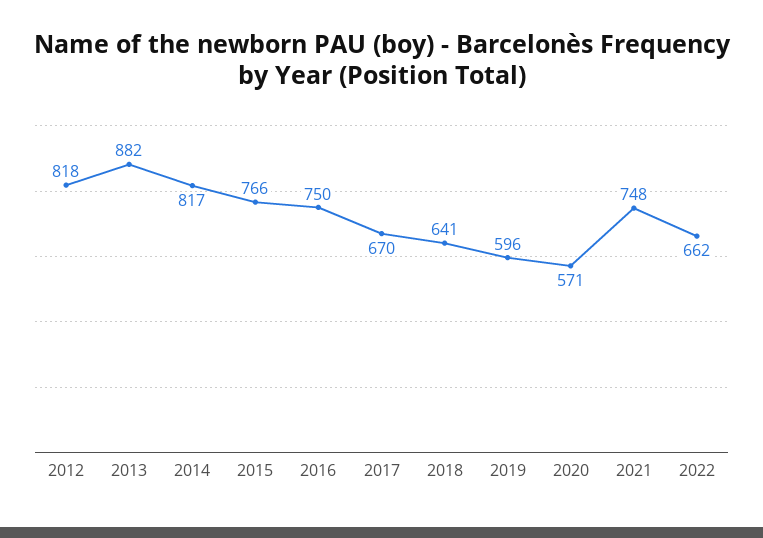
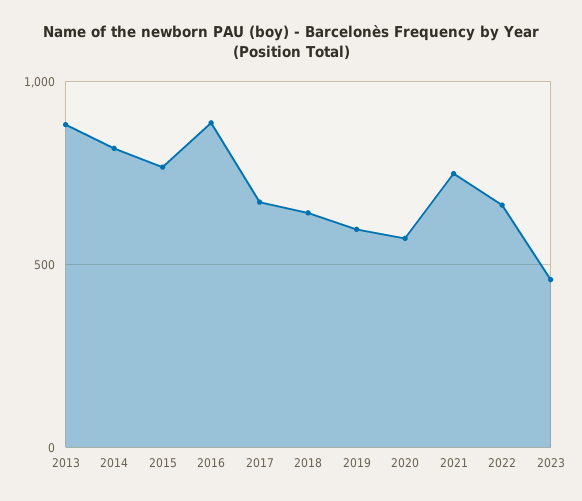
2012: 818 -> none
2016: 750 -> 900
2023: none -> 450

